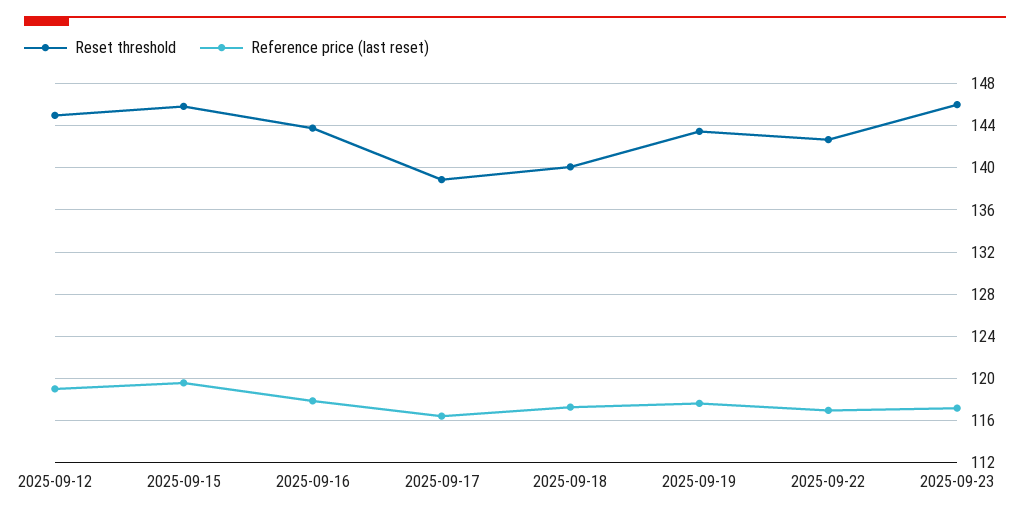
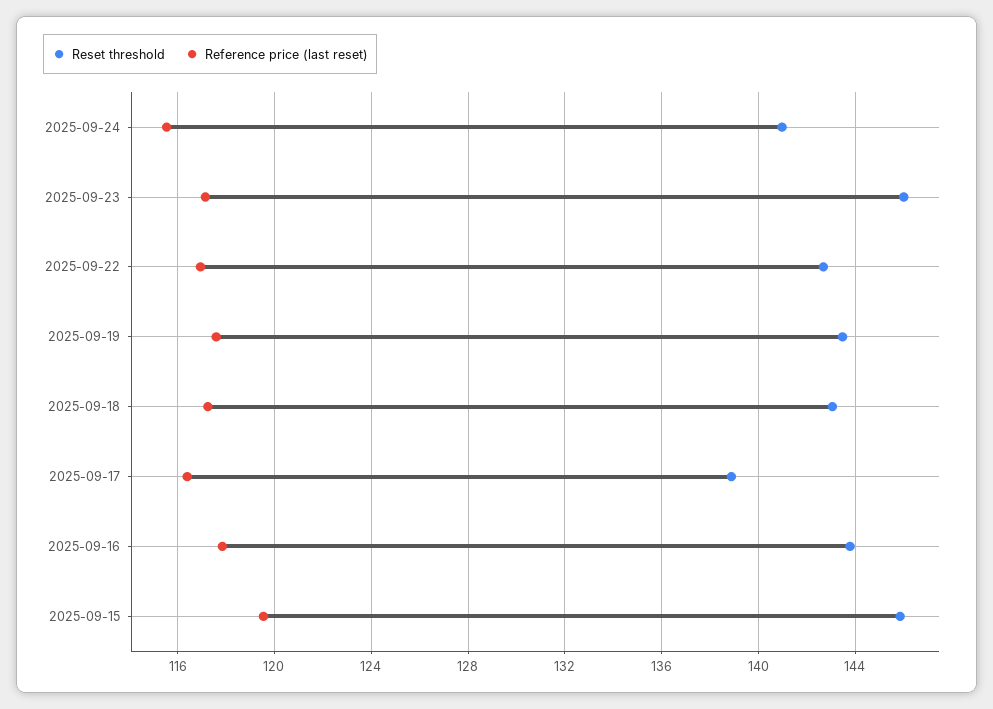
Reset threshold, 2025-09-12: 145 -> none
Reference price (last reset), 2025-09-12: 119 -> none
Reset threshold, 2025-09-18: 140 -> 143
Reset threshold, 2025-09-24: none -> 141
Reference price (last reset), 2025-09-24: none -> 115.5

